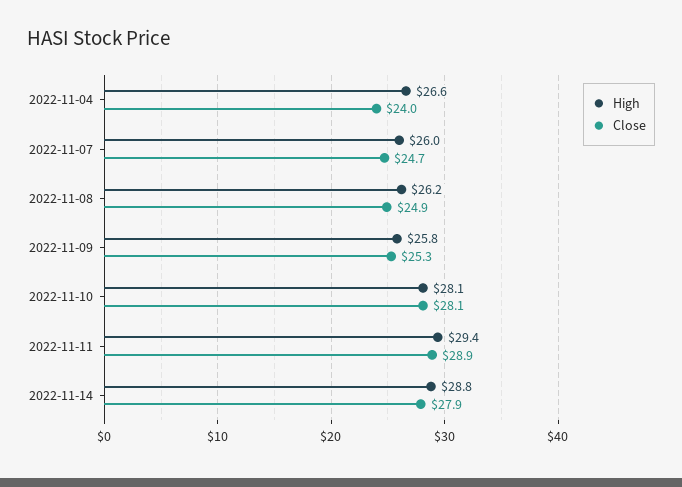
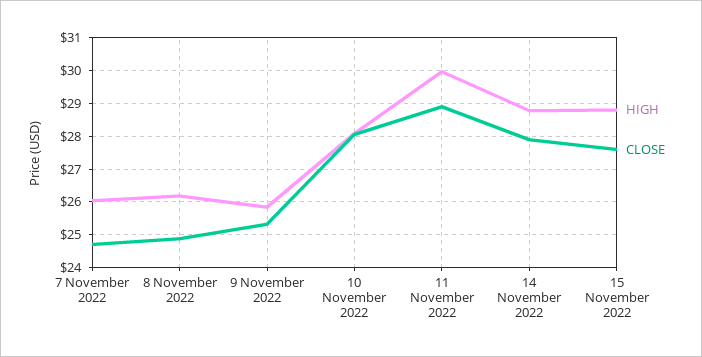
High, 2022-11-04: 26.6 -> none
Close, 2022-11-04: 24 -> none
High, 2022-11-11: 29.4 -> 30
High, 15 November 2022: none -> 28.8
Close, 15 November 2022: none -> 27.6

